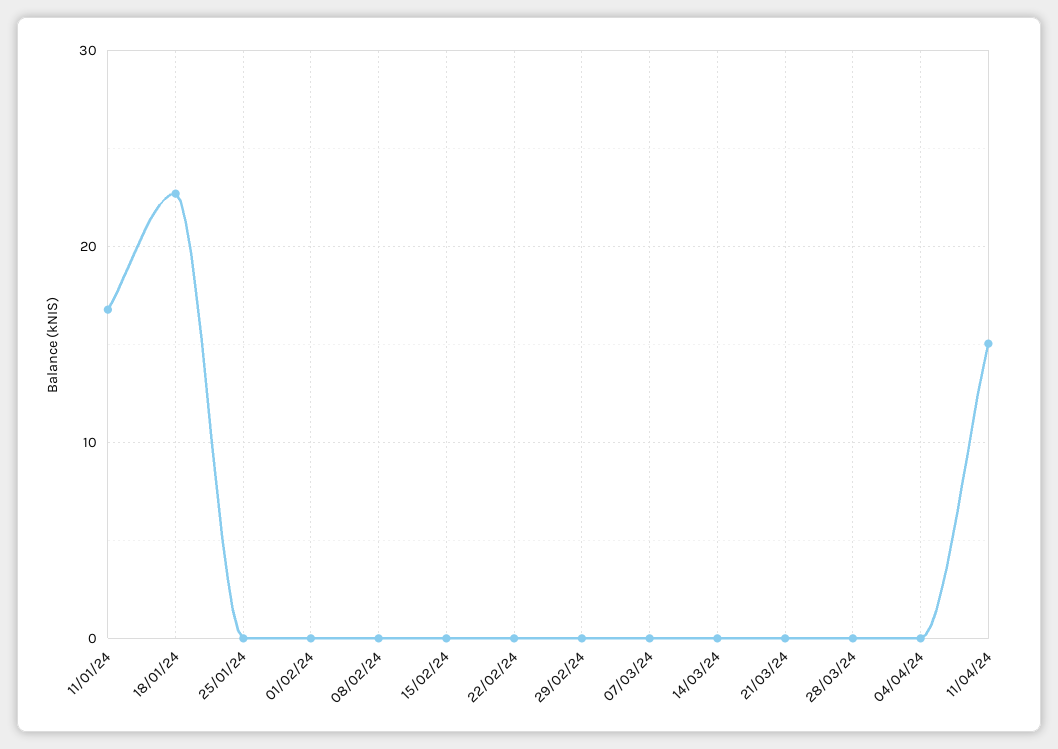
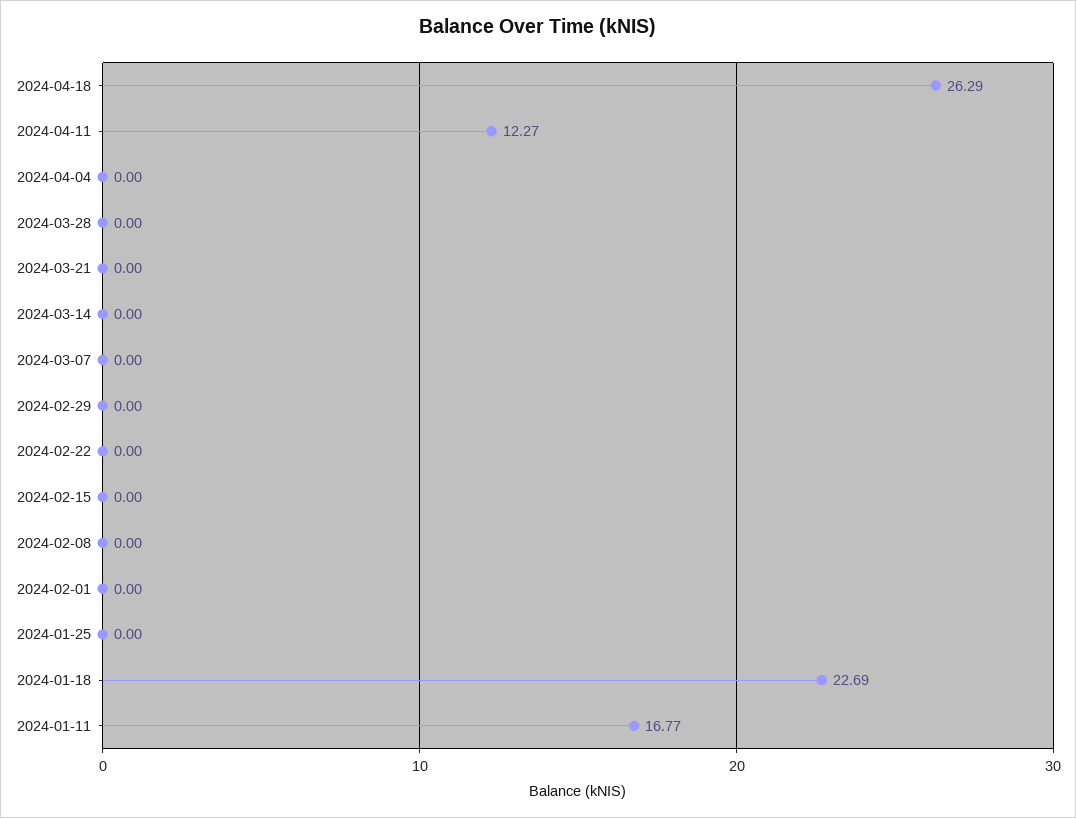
11/04/24: 15 -> 12.27
2024-04-18: none -> 26.29

